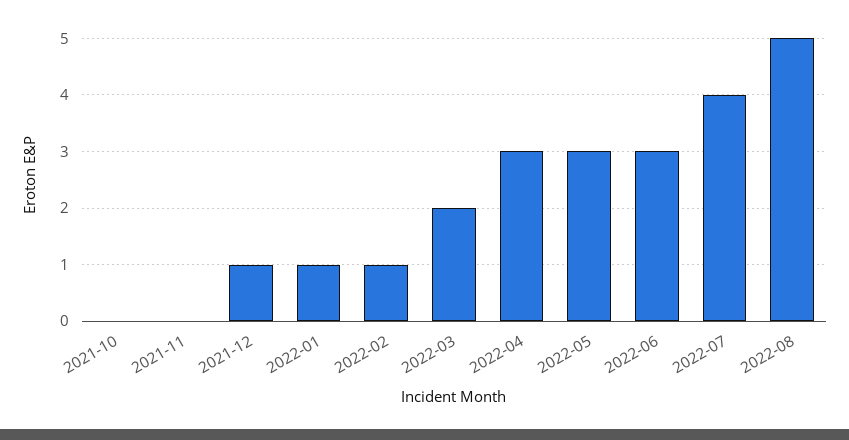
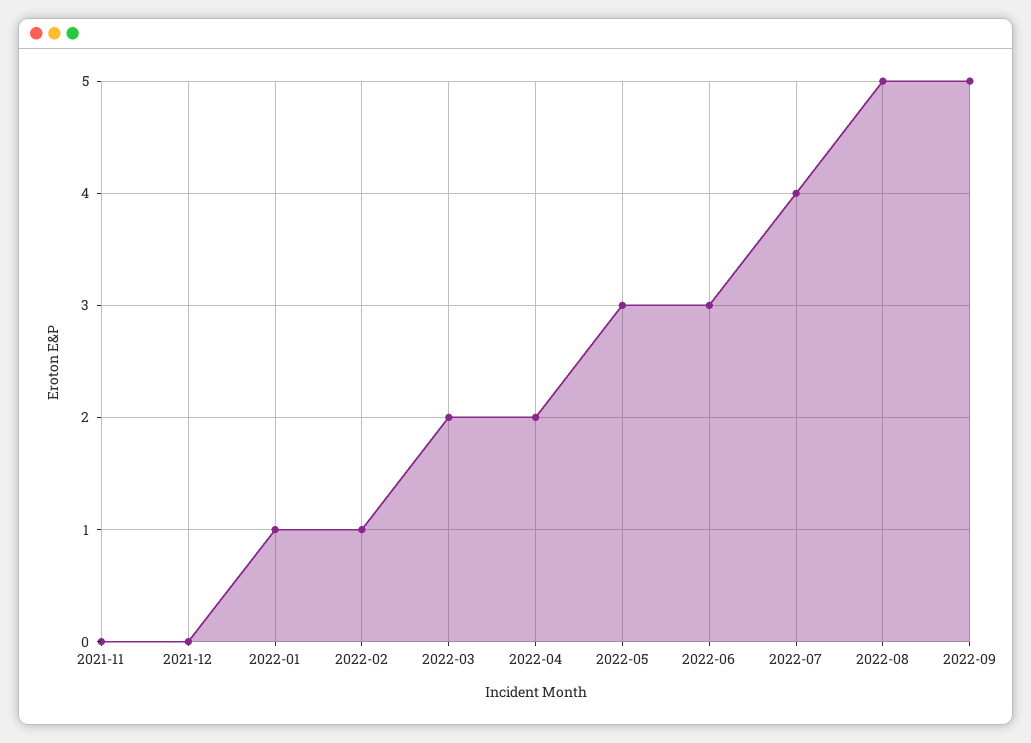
2021-10: 0 -> none
2021-12: 1 -> 0
2022-04: 3 -> 2
2022-09: none -> 5

